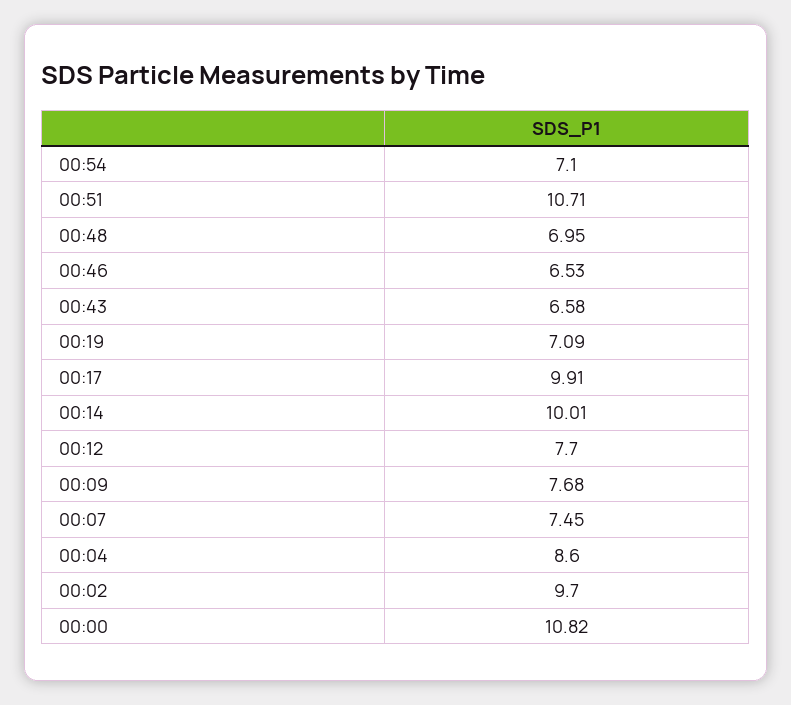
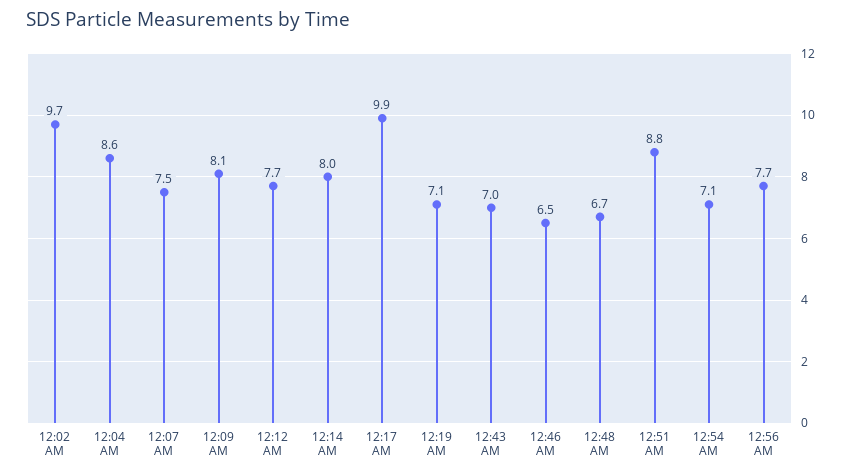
00:51: 10.71 -> 8.8
00:48: 6.95 -> 6.7
00:43: 6.58 -> 7
00:14: 10.01 -> 8
00:09: 7.68 -> 8.1
00:00: 10.82 -> none
12:56 AM: none -> 7.7

